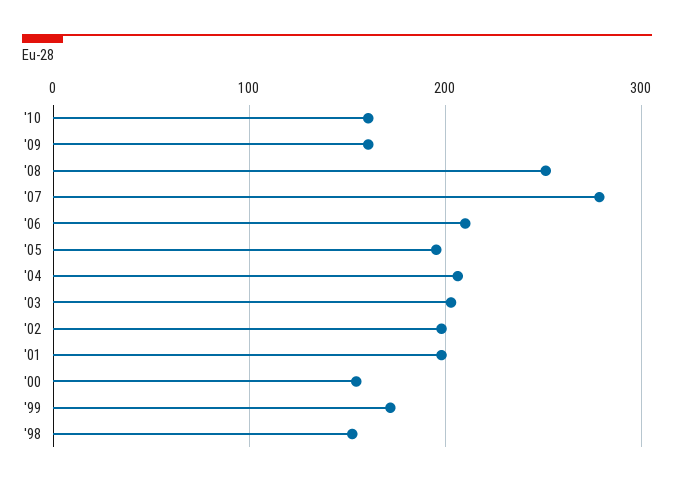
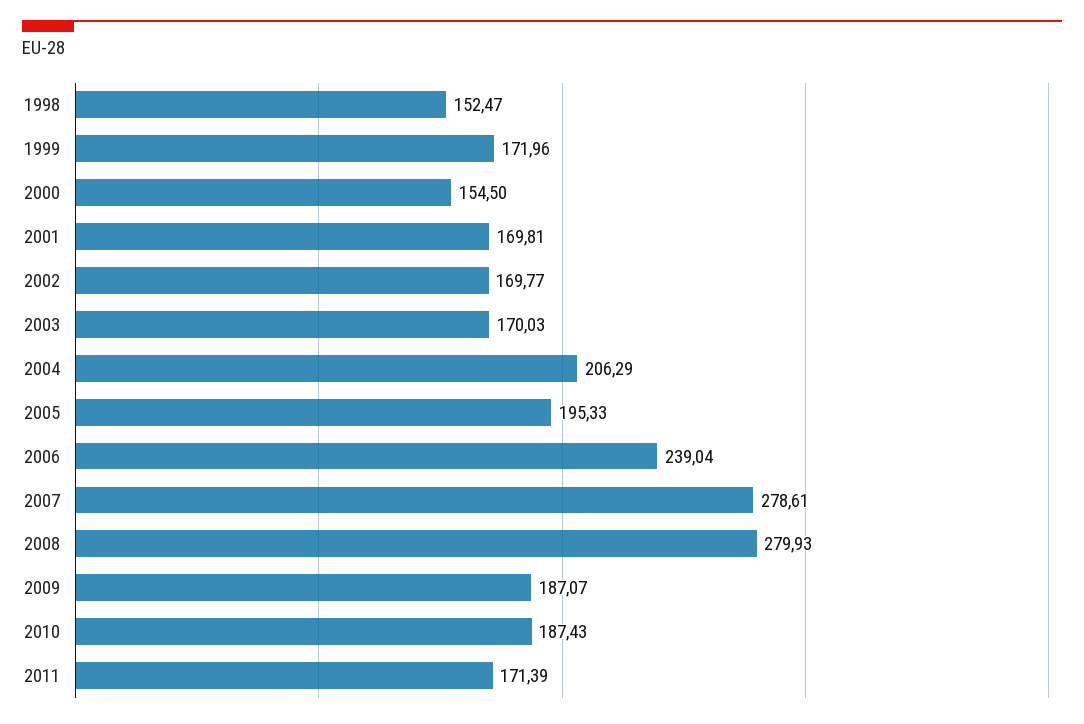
'10: 160 -> 187.43
'09: 160 -> 187.07
'08: 250 -> 279.93
'06: 210 -> 239.04
'03: 200 -> 170.03
'02: 200 -> 169.77
'01: 200 -> 169.81
2011: none -> 171.39

